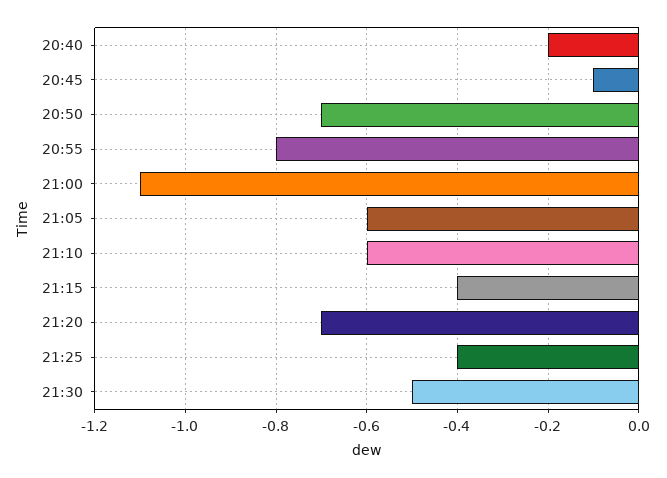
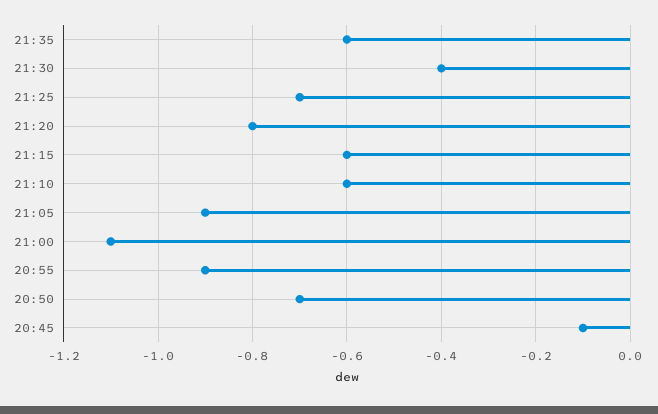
20:40: -0.2 -> none
20:55: -0.8 -> -0.9
21:05: -0.6 -> -0.9
21:15: -0.4 -> -0.6
21:20: -0.7 -> -0.8
21:25: -0.4 -> -0.7
21:30: -0.5 -> -0.4
21:35: none -> -0.6

